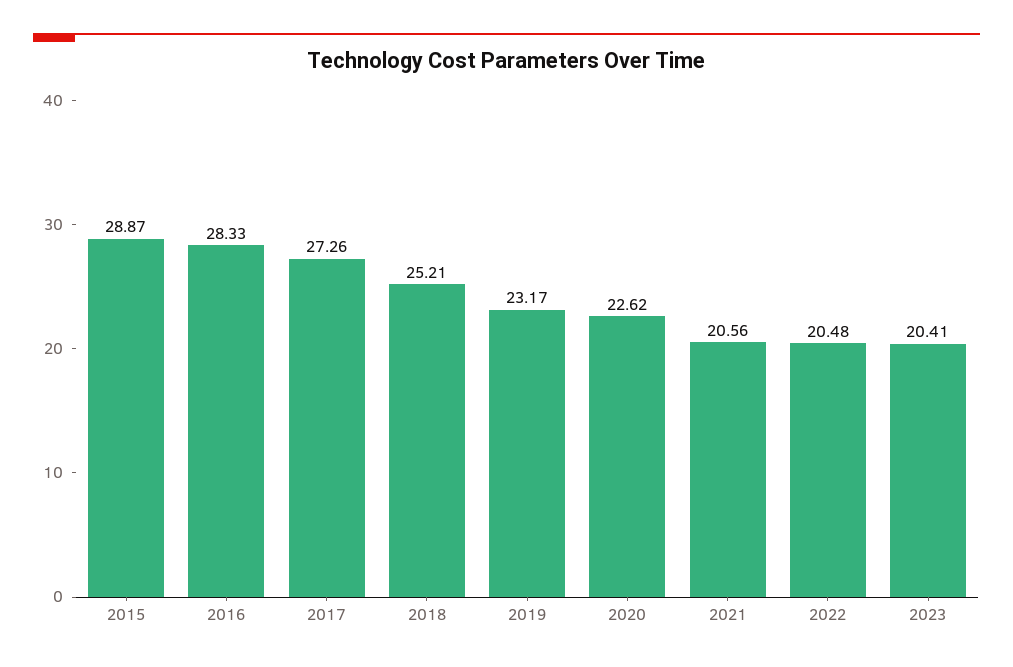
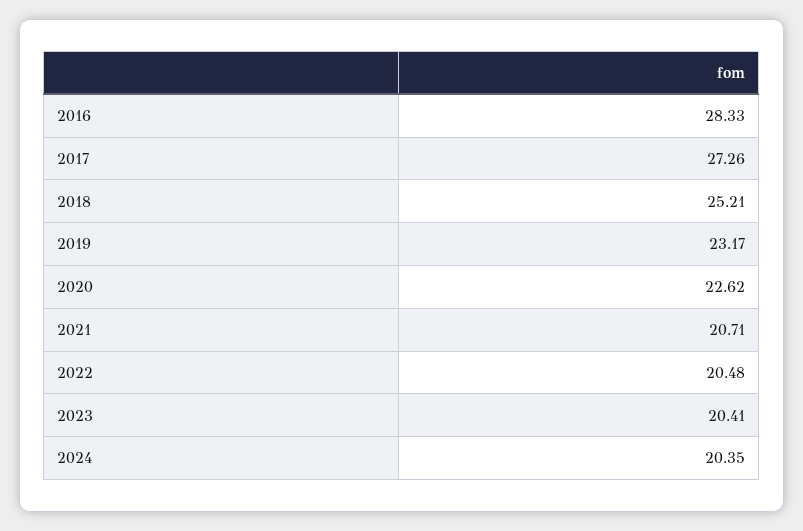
2015: 28.87 -> none
2021: 20.56 -> 20.71
2024: none -> 20.35

